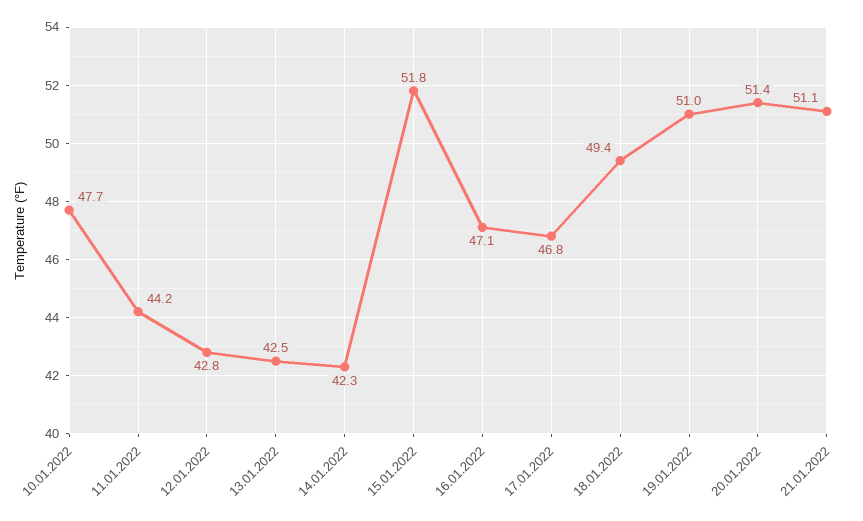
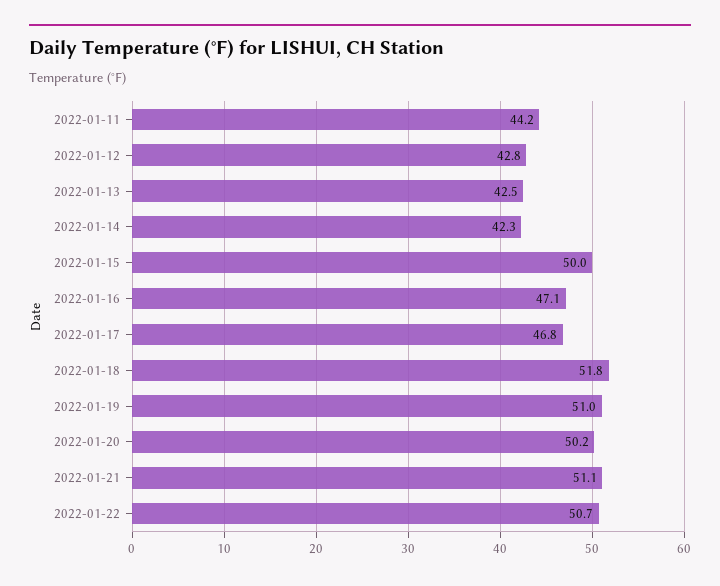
10.01.2022: 47.7 -> none
15.01.2022: 51.8 -> 50
18.01.2022: 49.4 -> 51.8
20.01.2022: 51.4 -> 50.2
2022-01-22: none -> 50.7

